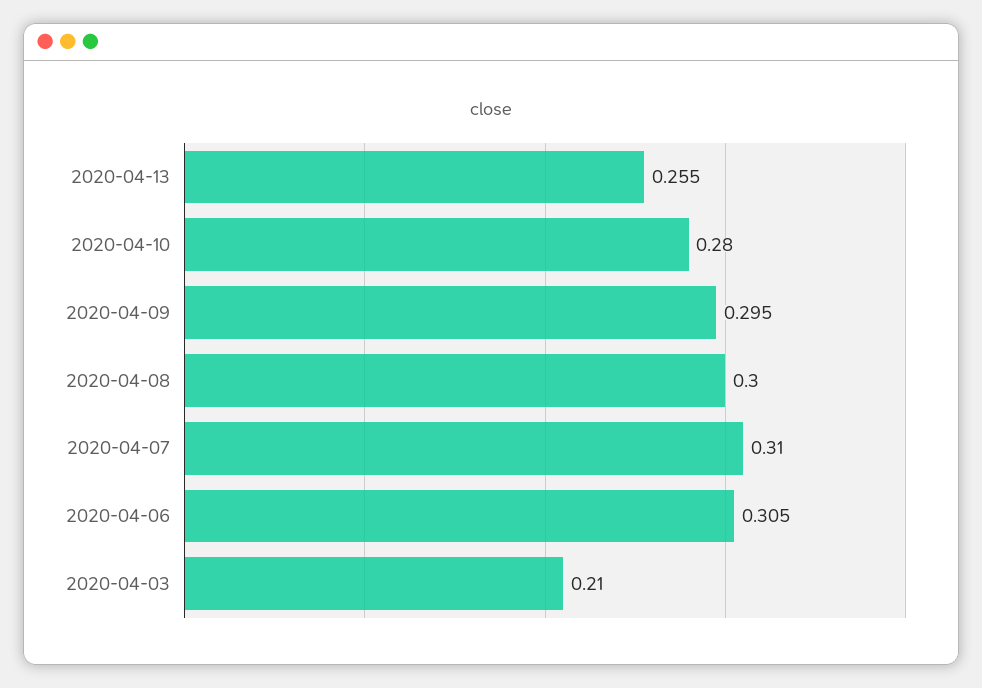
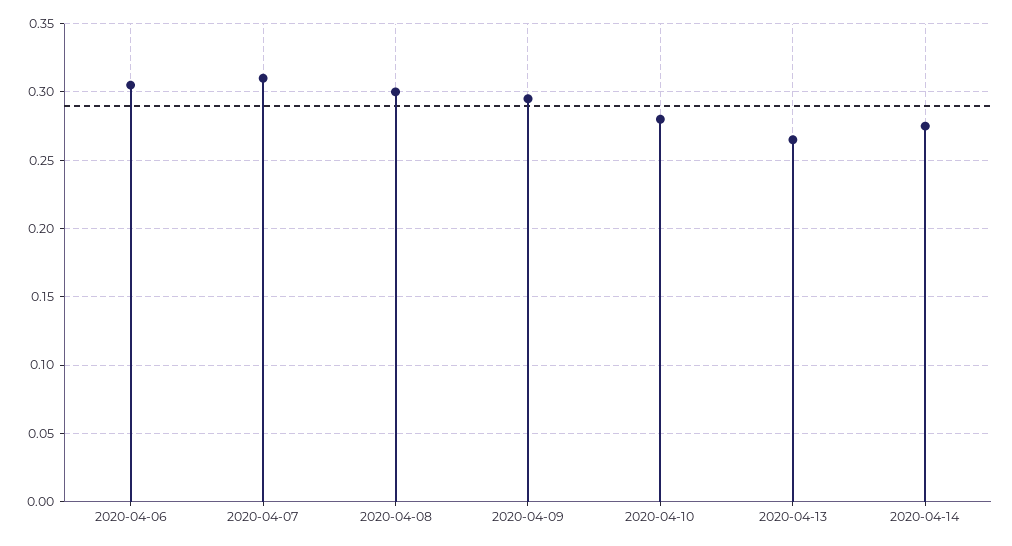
2020-04-13: 0.255 -> 0.265
2020-04-03: 0.21 -> none
2020-04-14: none -> 0.275

